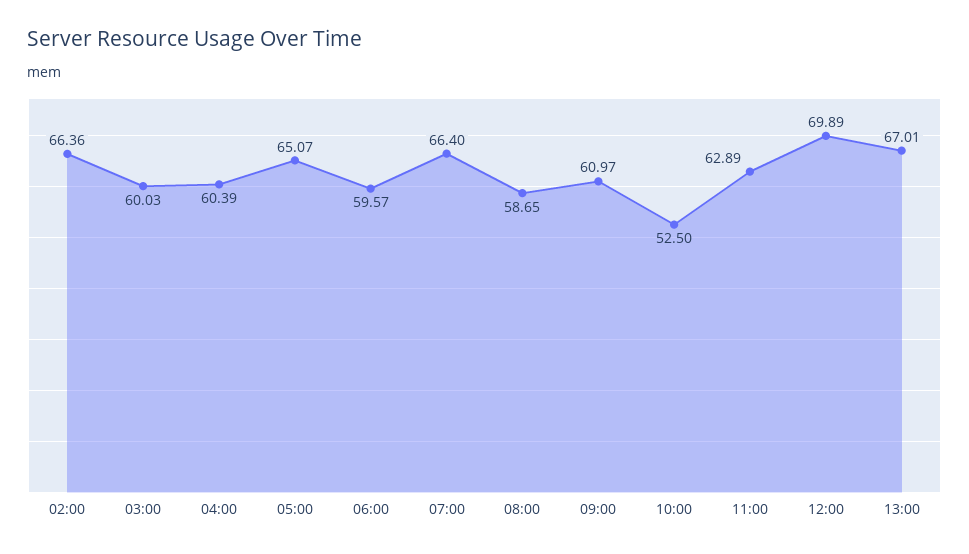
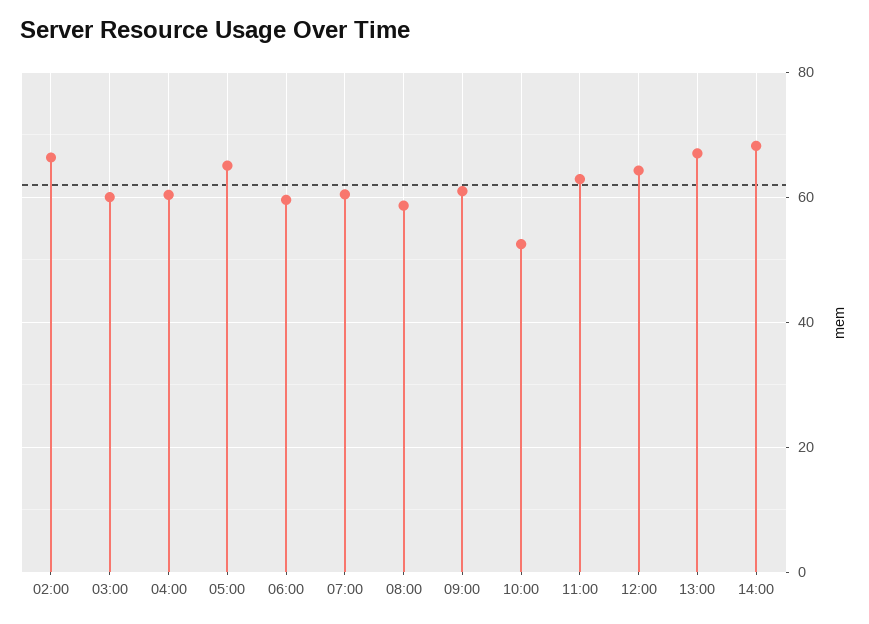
07:00: 66.4 -> 60
12:00: 69.89 -> 64
14:00: none -> 68

